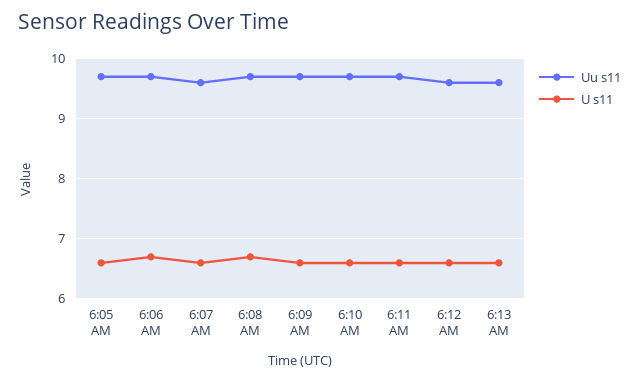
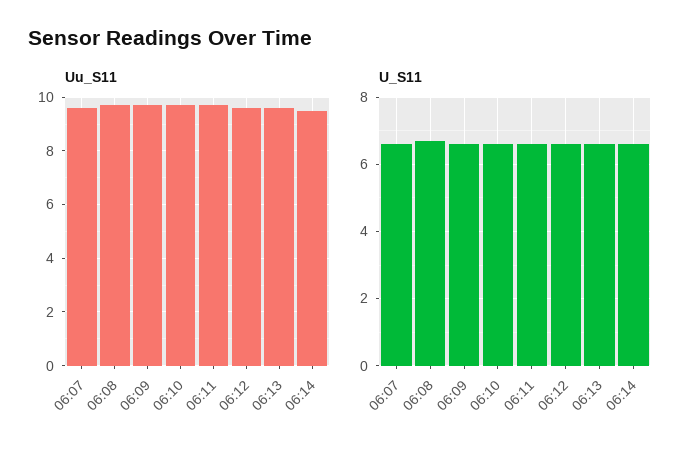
Uu s11, 6:05 AM: 9.7 -> none
U s11, 6:05 AM: 6.6 -> none
Uu s11, 6:06 AM: 9.7 -> none
U s11, 6:06 AM: 6.7 -> none
Uu s11, 06:14: none -> 9.5
U s11, 06:14: none -> 6.5

